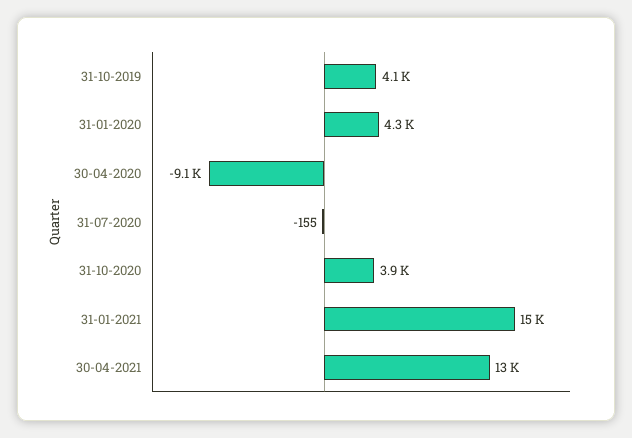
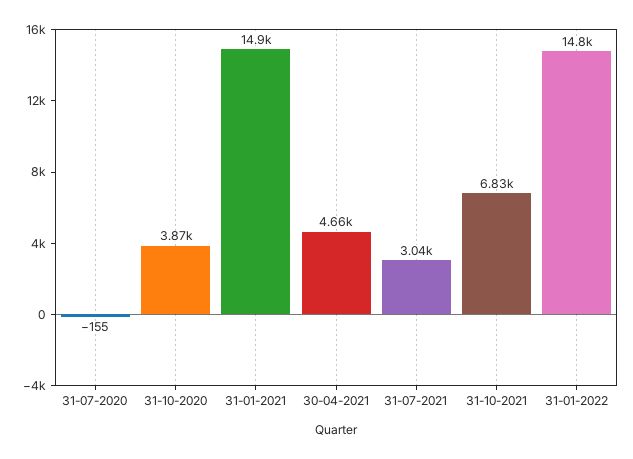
31-10-2019: 4100 -> none
31-01-2020: 4300 -> none
30-04-2020: -9100 -> none
30-04-2021: 13000 -> 4660
31-07-2021: none -> 3040
31-10-2021: none -> 6830
31-01-2022: none -> 14800

